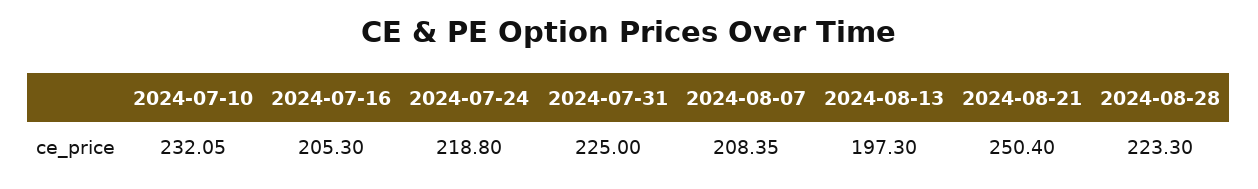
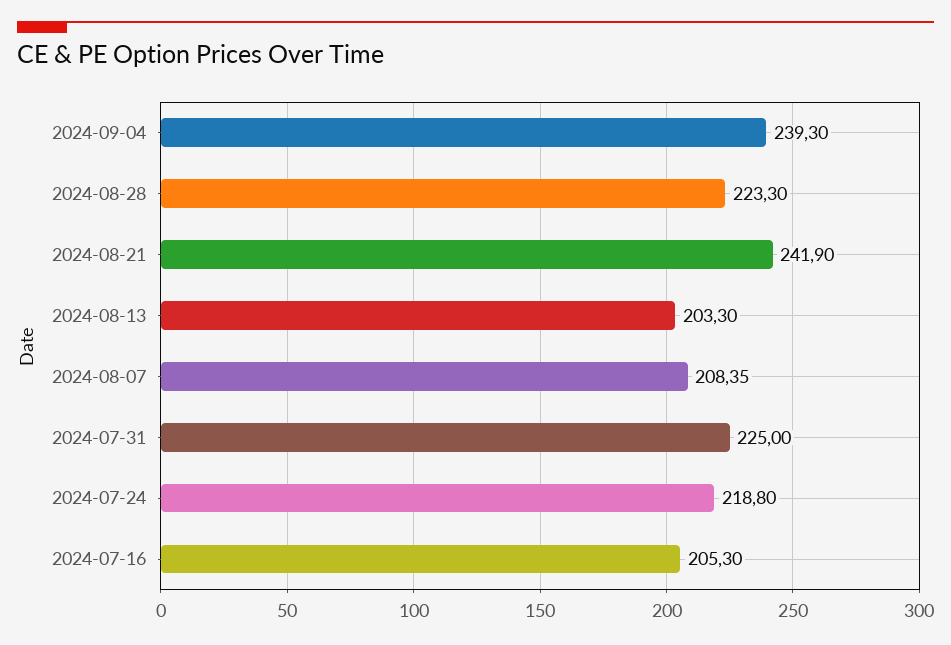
2024-07-10: 232.05 -> none
2024-08-13: 197.3 -> 203.3
2024-08-21: 250.4 -> 241.9
2024-09-04: none -> 239.3

